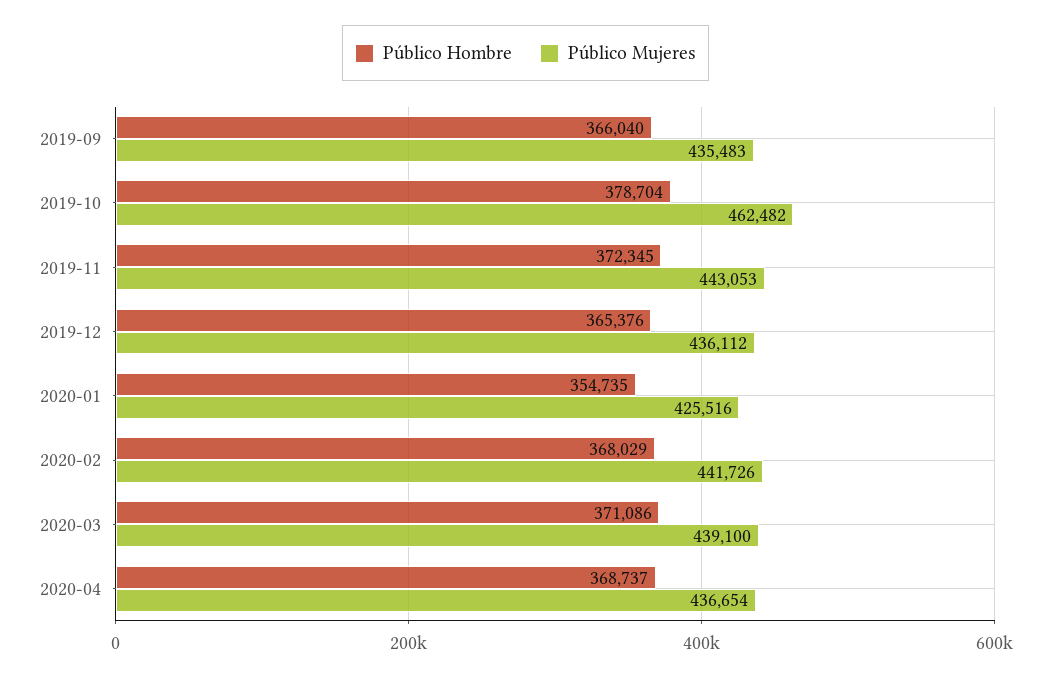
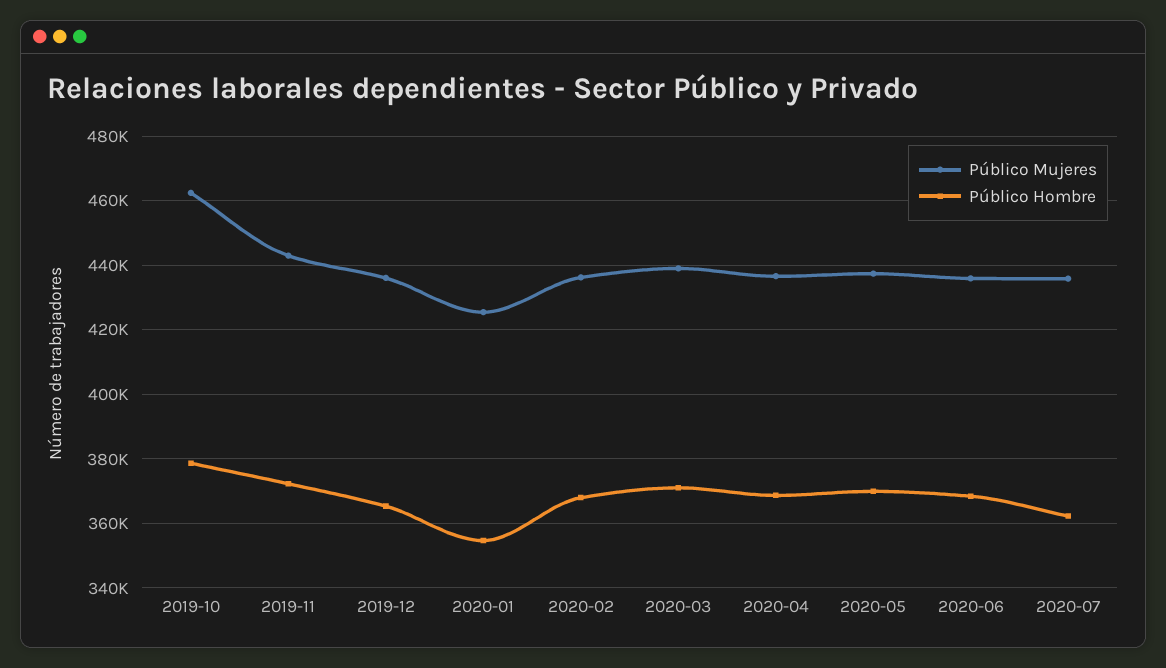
Público Hombre, 2019-09: 366040 -> none
Público Mujeres, 2019-09: 435483 -> none
Público Mujeres, 2020-02: 441726 -> 436000
Público Mujeres, 2020-05: none -> 438000
Público Hombre, 2020-05: none -> 370000
Público Mujeres, 2020-06: none -> 436000
Público Hombre, 2020-06: none -> 368000
Público Mujeres, 2020-07: none -> 436000
Público Hombre, 2020-07: none -> 362000

